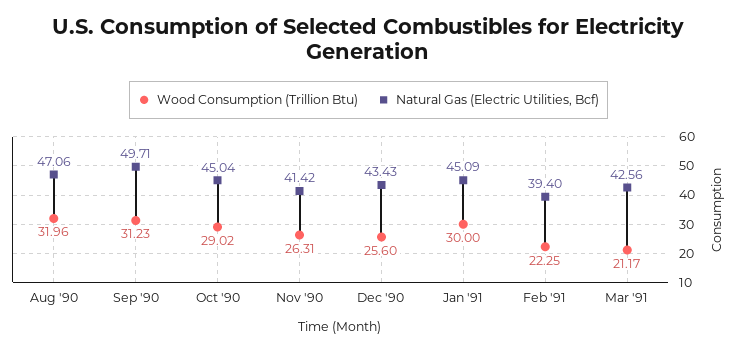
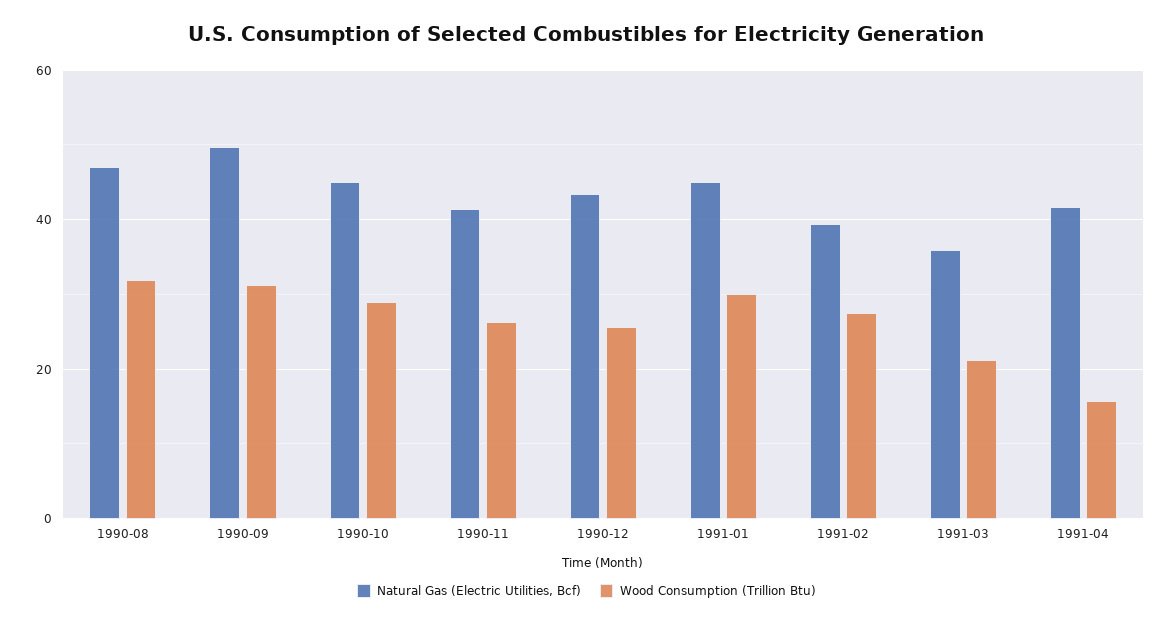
Wood Consumption (Trillion Btu), Feb '91: 22.25 -> 28
Natural Gas (Electric Utilities, Bcf), Mar '91: 42.56 -> 36
Natural Gas (Electric Utilities, Bcf), 1991-04: none -> 42
Wood Consumption (Trillion Btu), 1991-04: none -> 16

